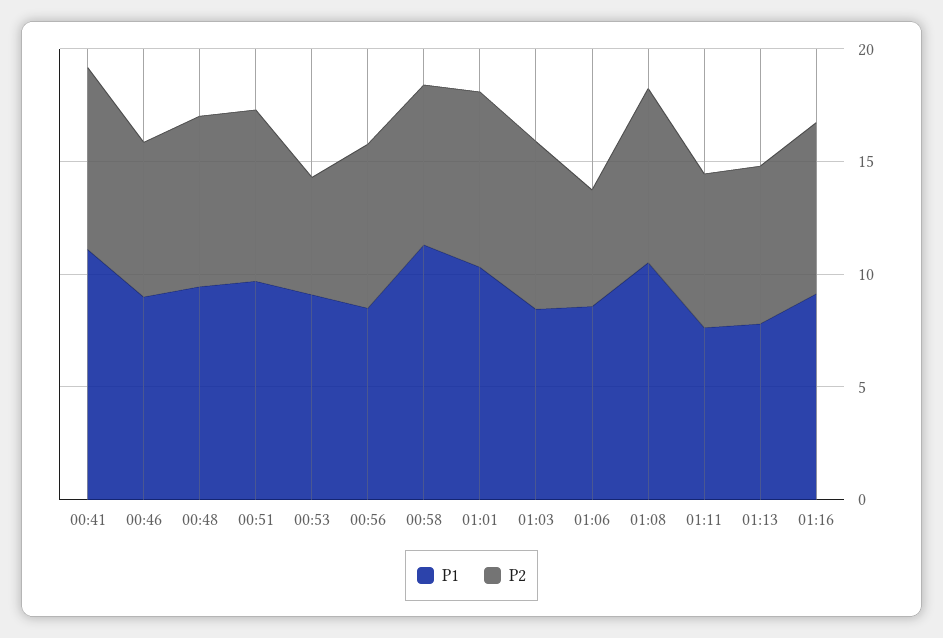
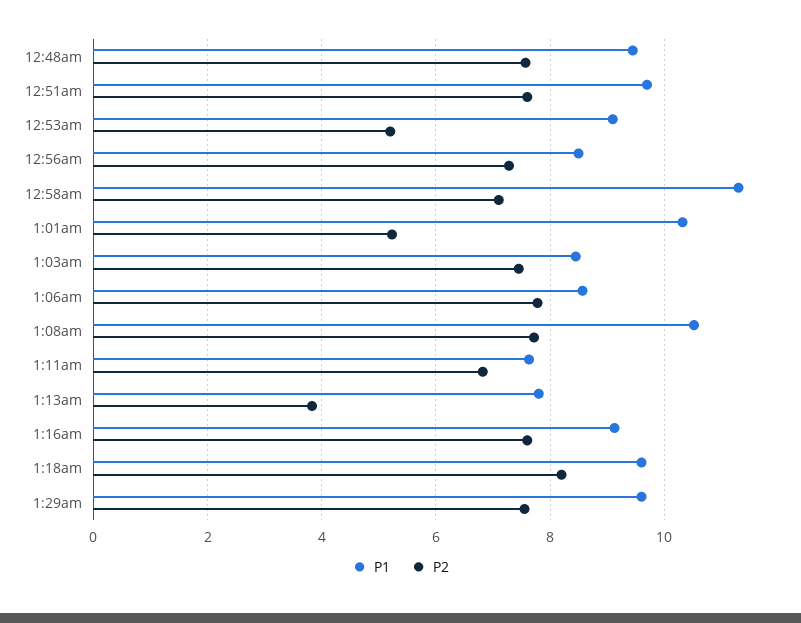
P1, 00:41: 11 -> none
P2, 00:41: 8 -> none
P1, 00:46: 9 -> none
P2, 00:46: 7 -> none
P2, 01:01: 8 -> 5.2
P2, 01:06: 5 -> 7.8
P2, 01:13: 7 -> 3.8
P1, 1:18am: none -> 9.6
P2, 1:18am: none -> 8.2
P1, 1:29am: none -> 9.6
P2, 1:29am: none -> 7.6

